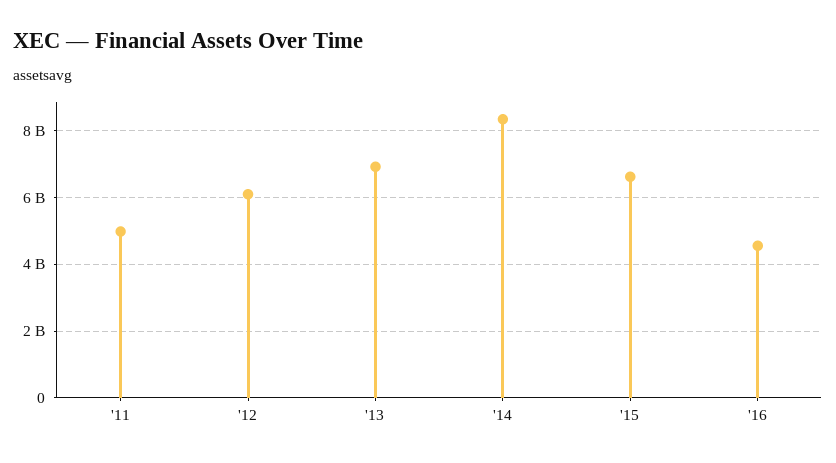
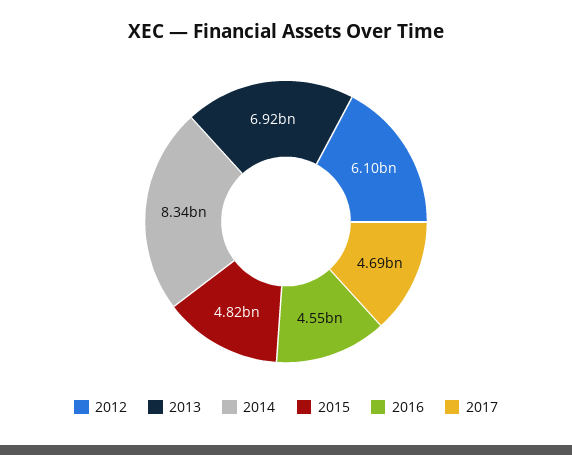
'11: 5000000000 -> none
'15: 6600000000 -> 4820000000
2017: none -> 4690000000

